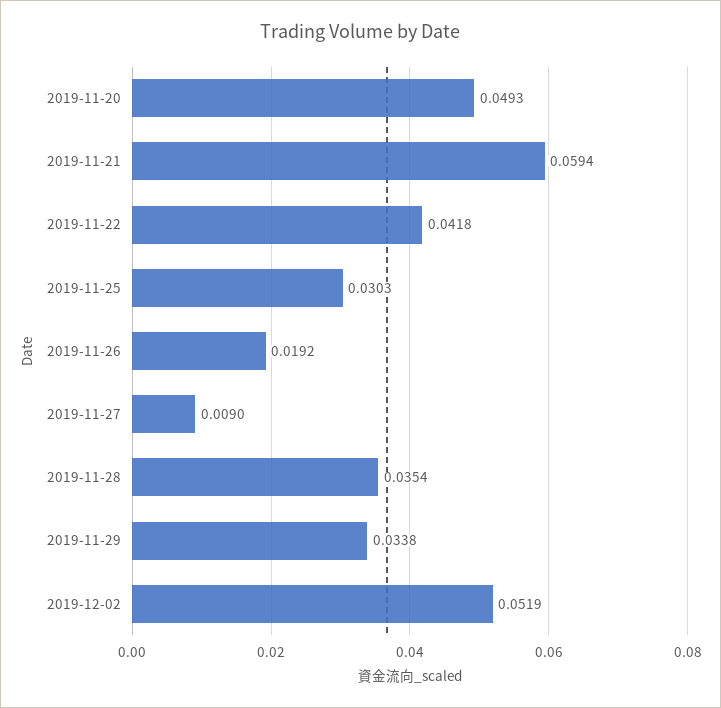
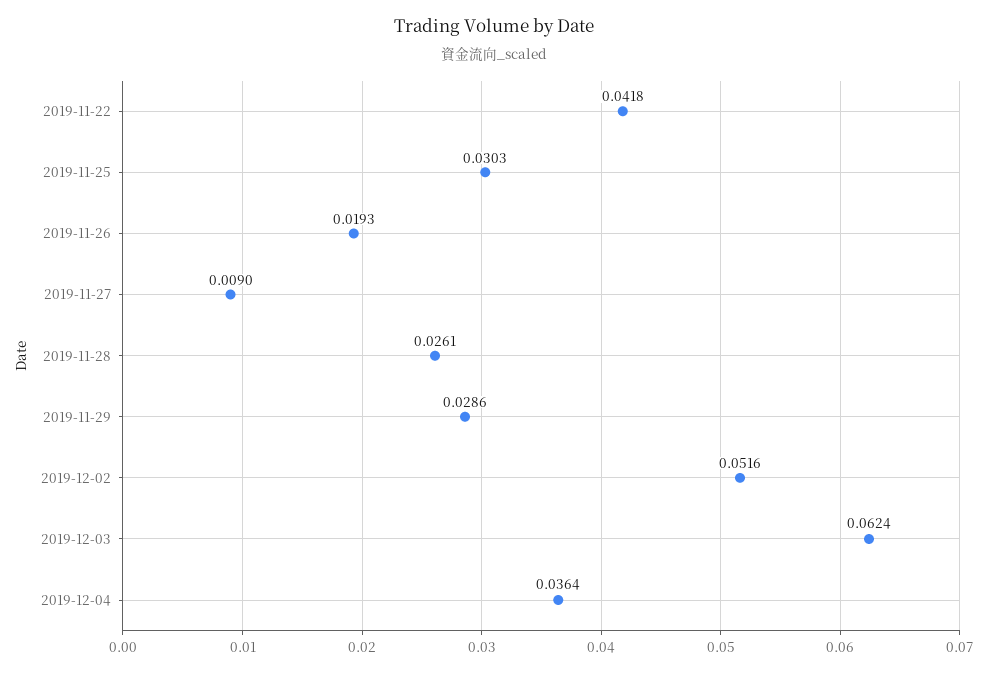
2019-11-20: 0.0493 -> none
2019-11-21: 0.0594 -> none
2019-11-26: 0.0192 -> 0.0193
2019-11-28: 0.0354 -> 0.0261
2019-11-29: 0.0338 -> 0.0286
2019-12-02: 0.0519 -> 0.0516
2019-12-03: none -> 0.0624
2019-12-04: none -> 0.0364

